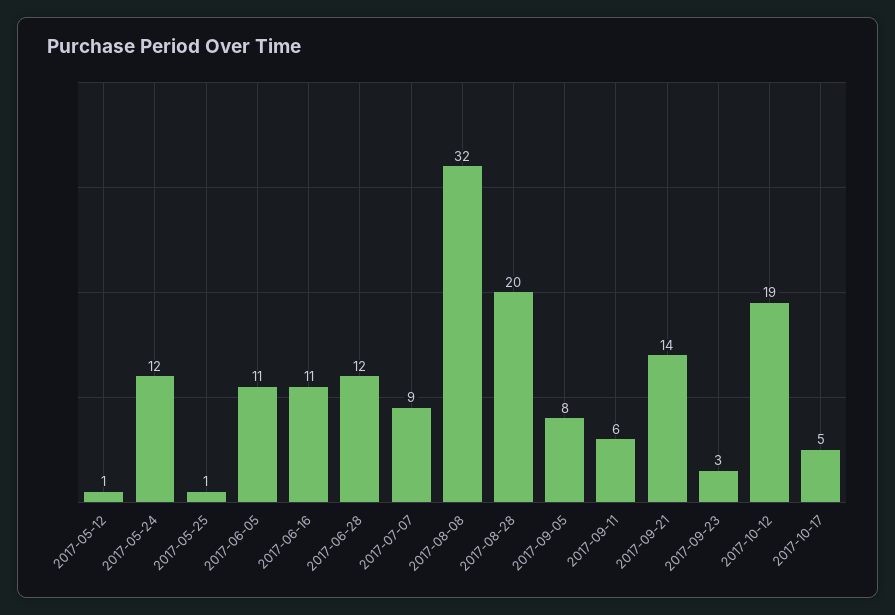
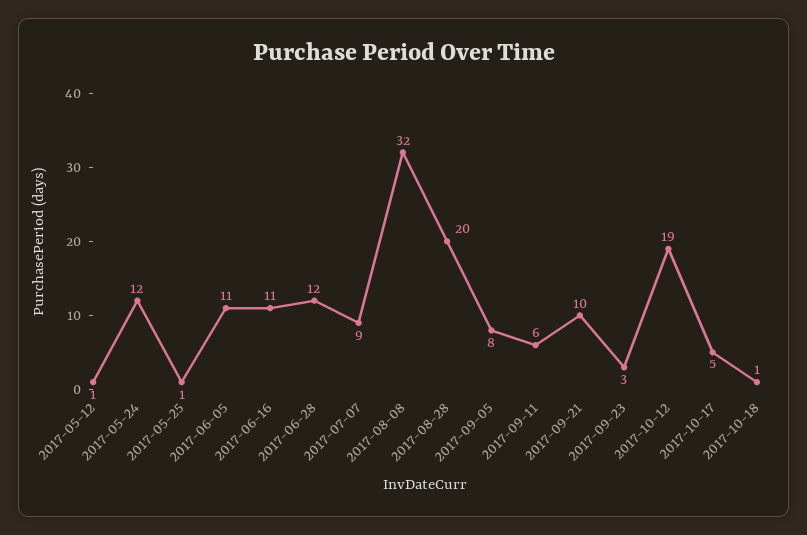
2017-09-21: 14 -> 10
2017-10-18: none -> 1

